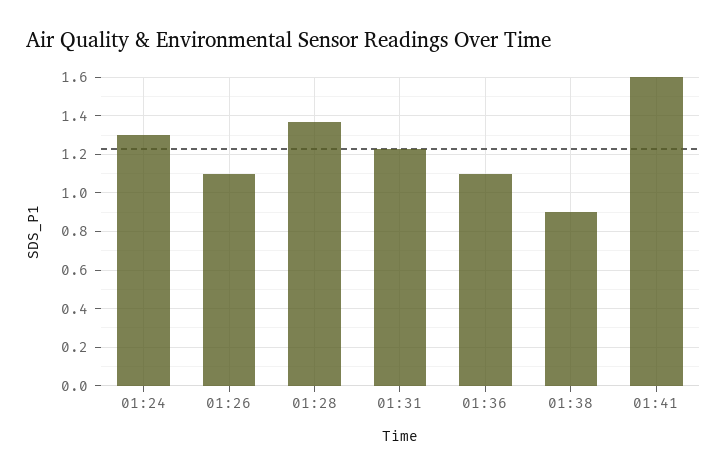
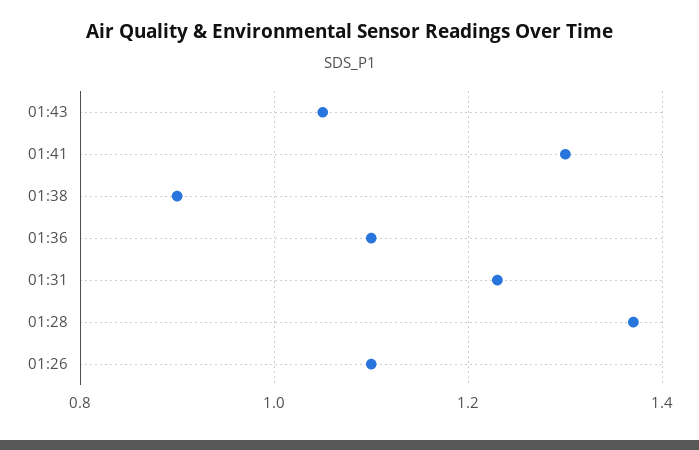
01:24: 1.3 -> none
01:41: 1.6 -> 1.3
01:43: none -> 1.05

